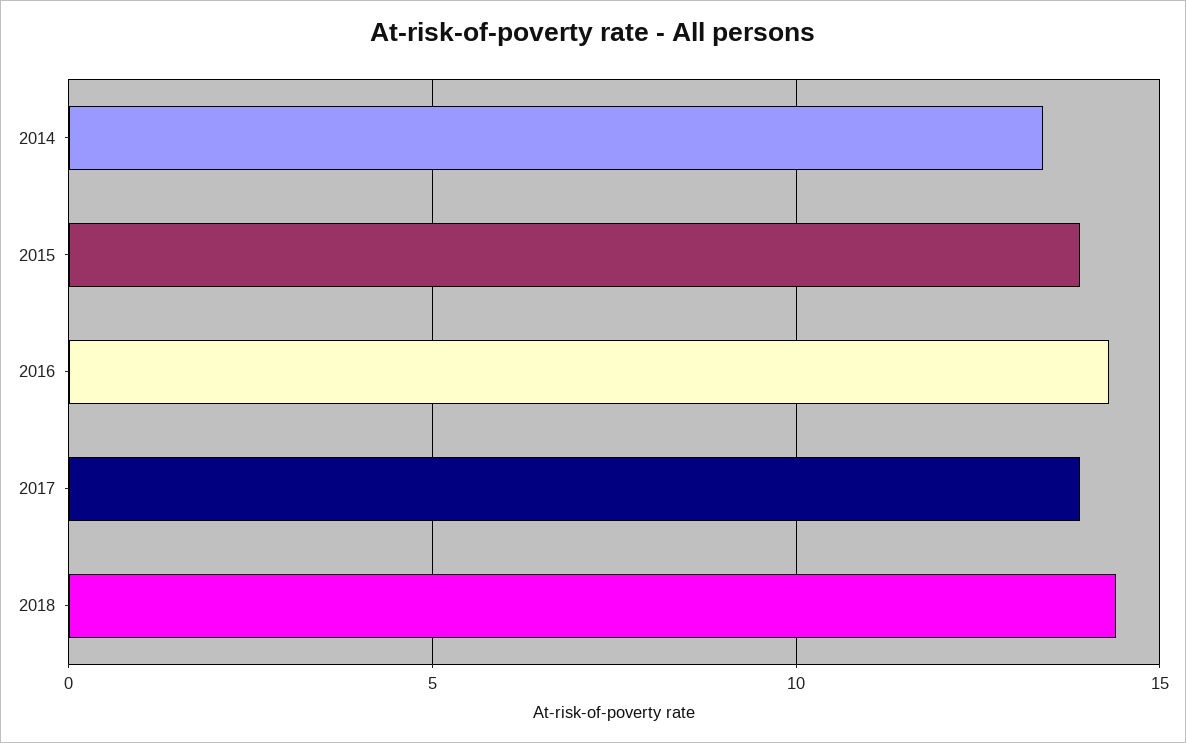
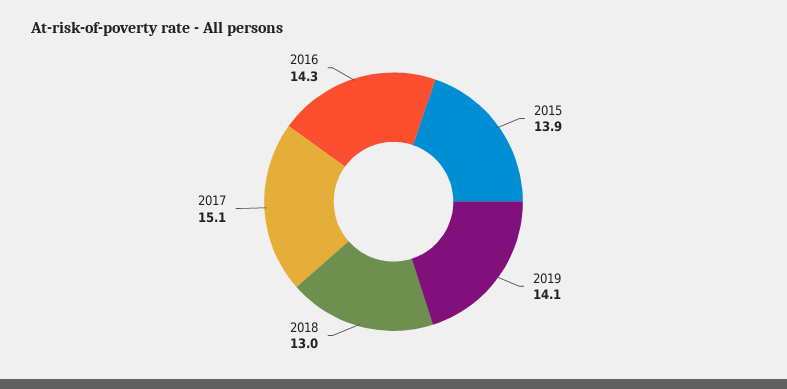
2014: 13.5 -> none
2017: 14 -> 15.1
2018: 14.5 -> 13
2019: none -> 14.1

